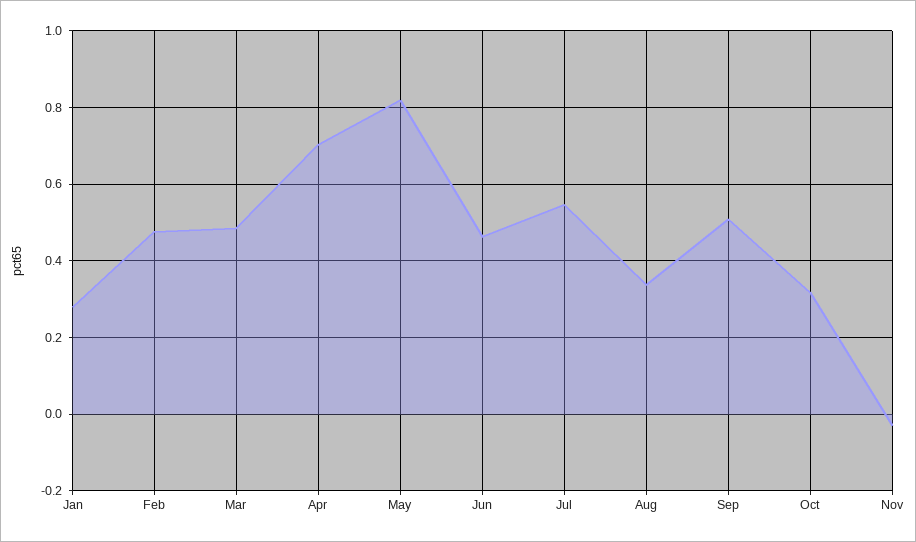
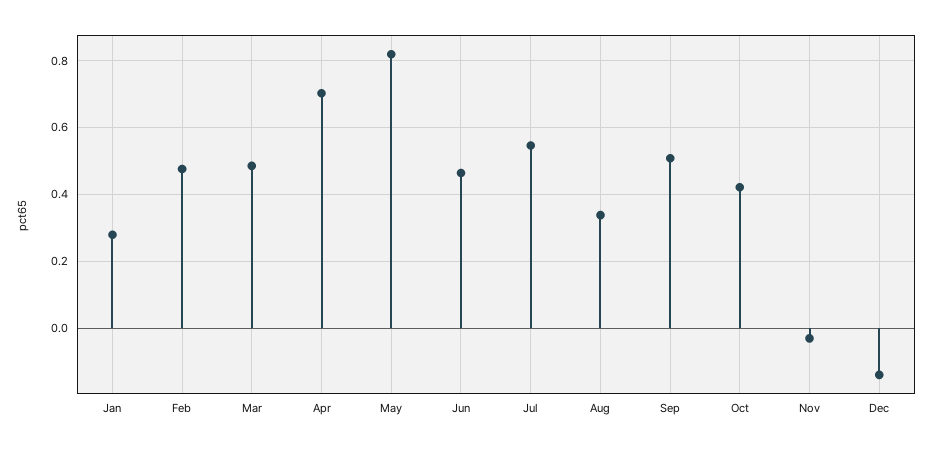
Oct: 0.32 -> 0.42
Dec: none -> -0.14

